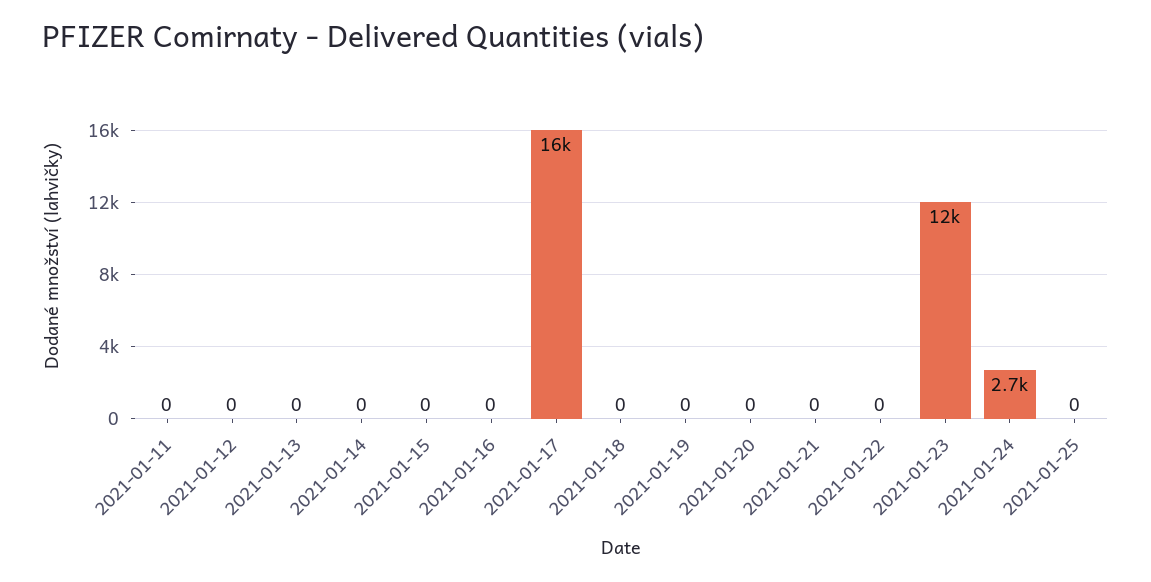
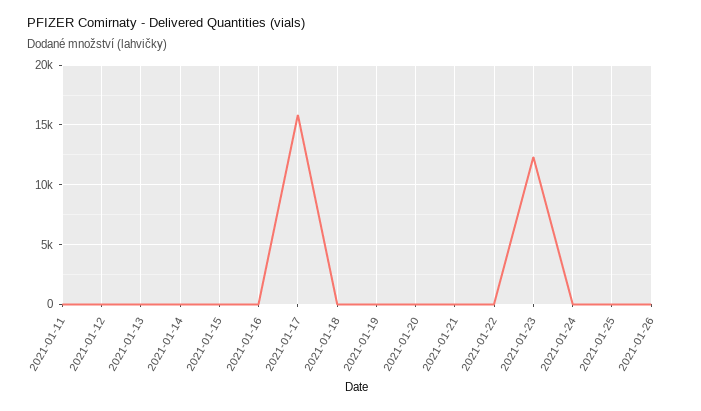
2021-01-24: 2700 -> 0
2021-01-26: none -> 0

